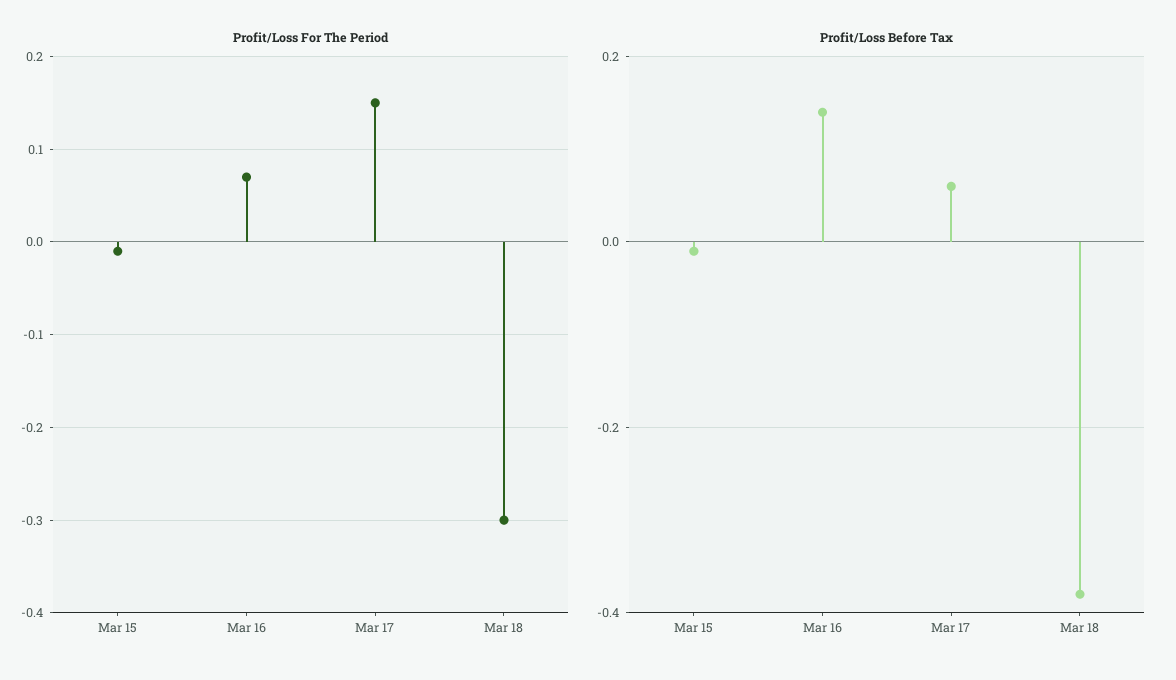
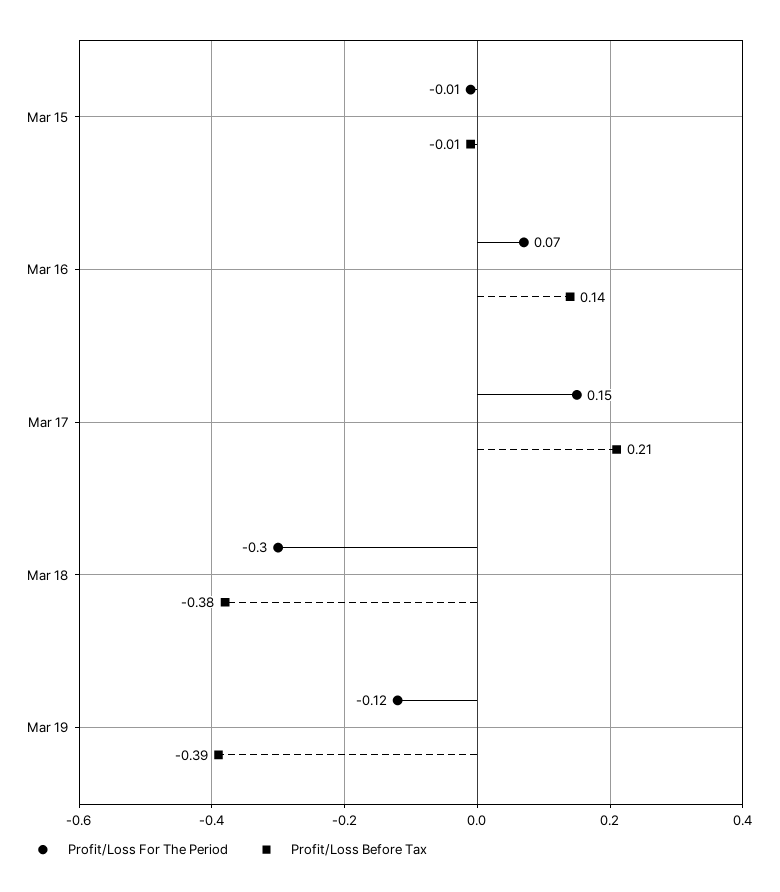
Profit/Loss Before Tax, Mar 17: 0.05 -> 0.21
Profit/Loss For The Period, Mar 19: none -> -0.12
Profit/Loss Before Tax, Mar 19: none -> -0.39

